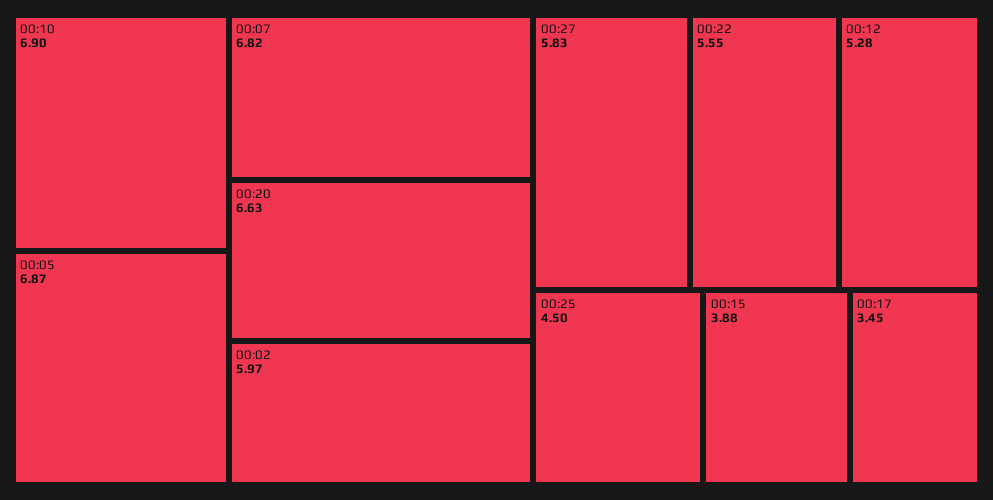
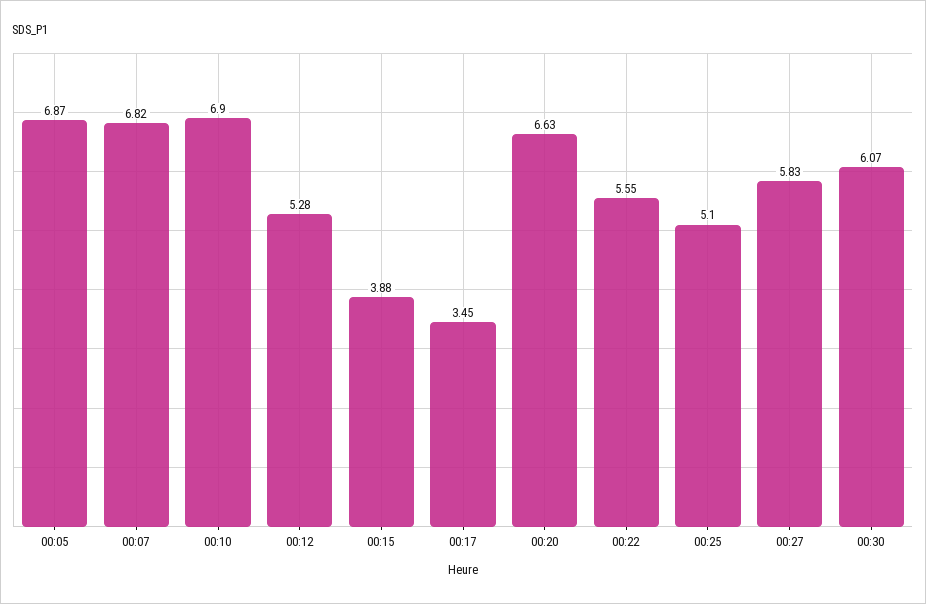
00:02: 5.97 -> none
00:25: 4.5 -> 5.1
00:30: none -> 6.07

